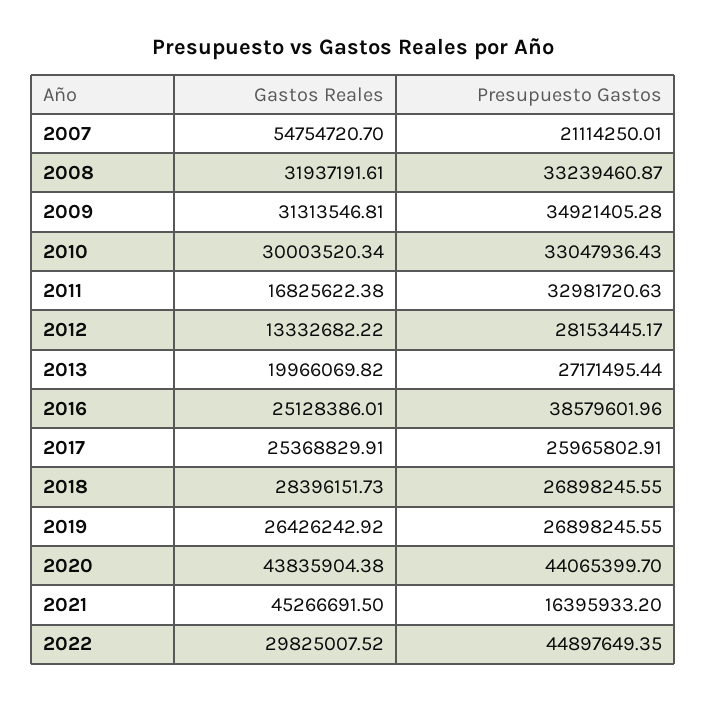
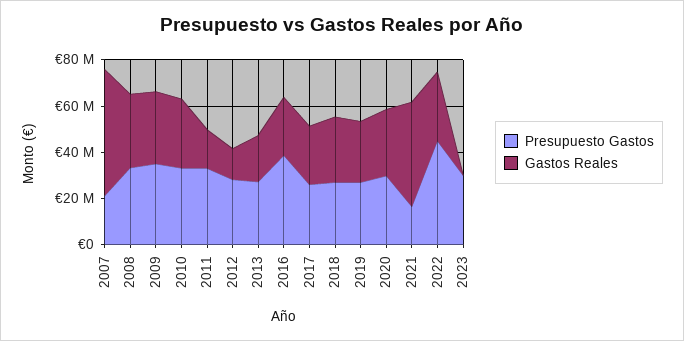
Gastos Reales, 2020: 43835904.38 -> 30000000
Presupuesto Gastos, 2020: 44065399.7 -> 30000000
Presupuesto Gastos, 2023: none -> 30000000
Gastos Reales, 2023: none -> 0

